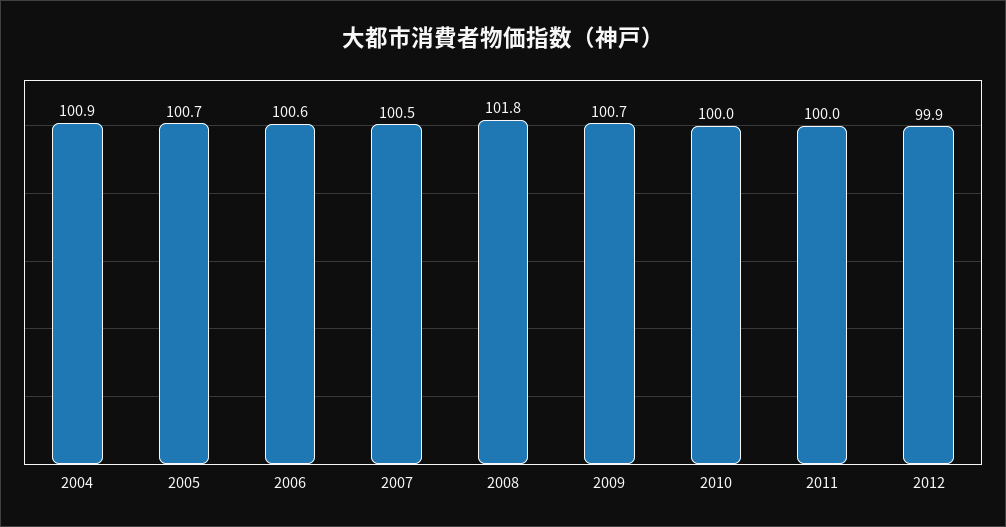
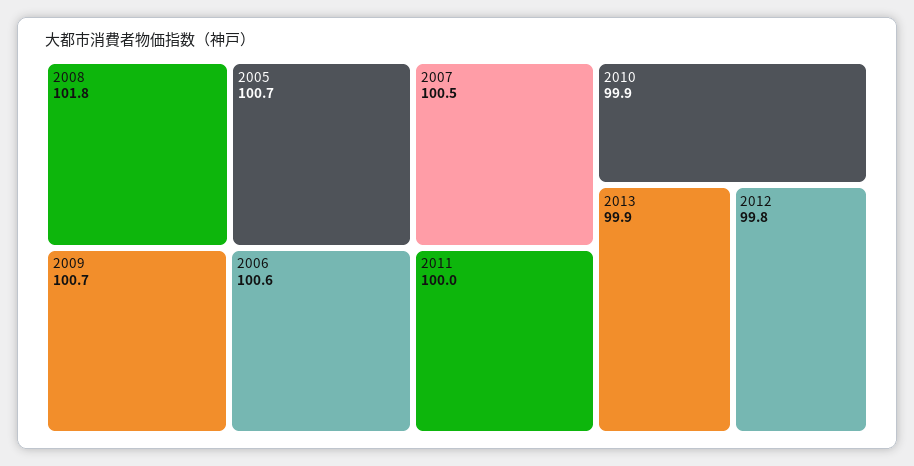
2004: 100.9 -> none
2010: 100 -> 99.9
2012: 99.9 -> 99.8
2013: none -> 99.9

